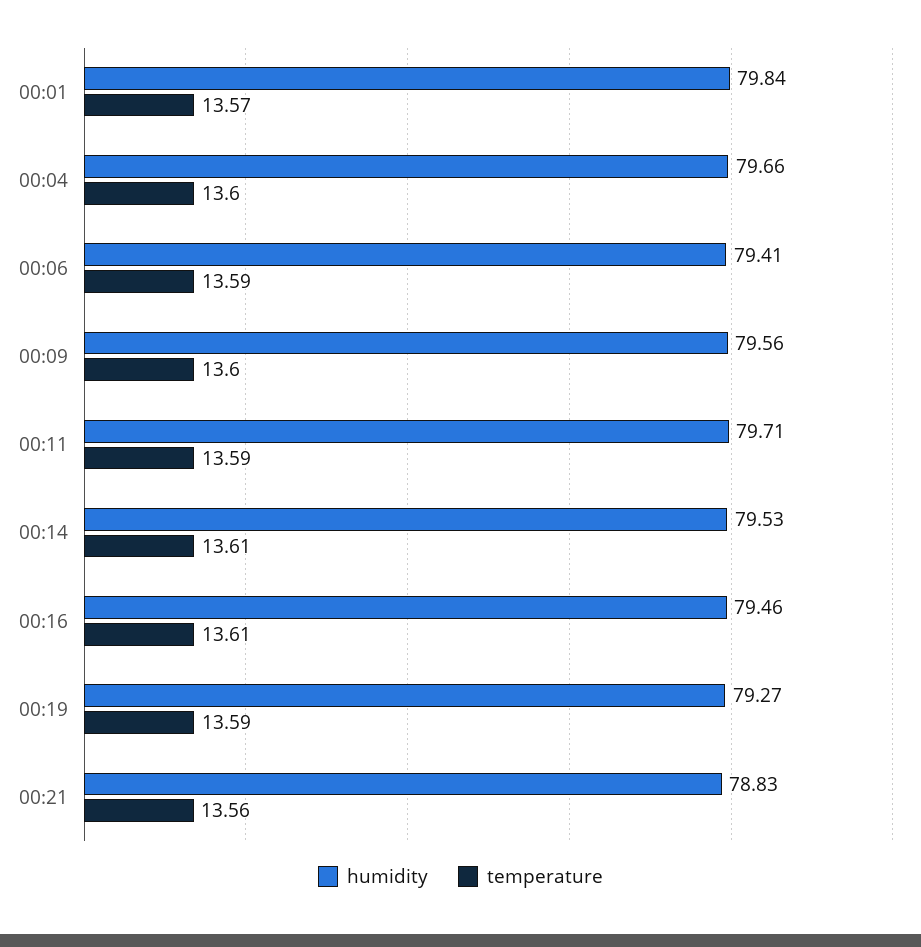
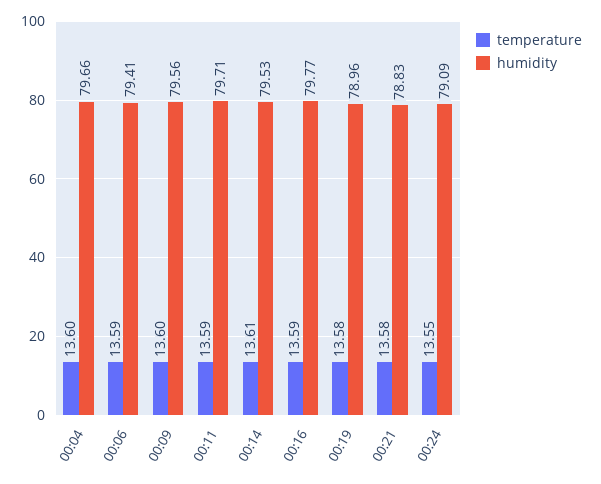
humidity, 00:01: 79.84 -> none
temperature, 00:01: 13.57 -> none
humidity, 00:16: 79.46 -> 79.77
temperature, 00:16: 13.61 -> 13.59
humidity, 00:19: 79.27 -> 78.96
temperature, 00:19: 13.59 -> 13.58
temperature, 00:21: 13.56 -> 13.58
temperature, 00:24: none -> 13.55
humidity, 00:24: none -> 79.09

